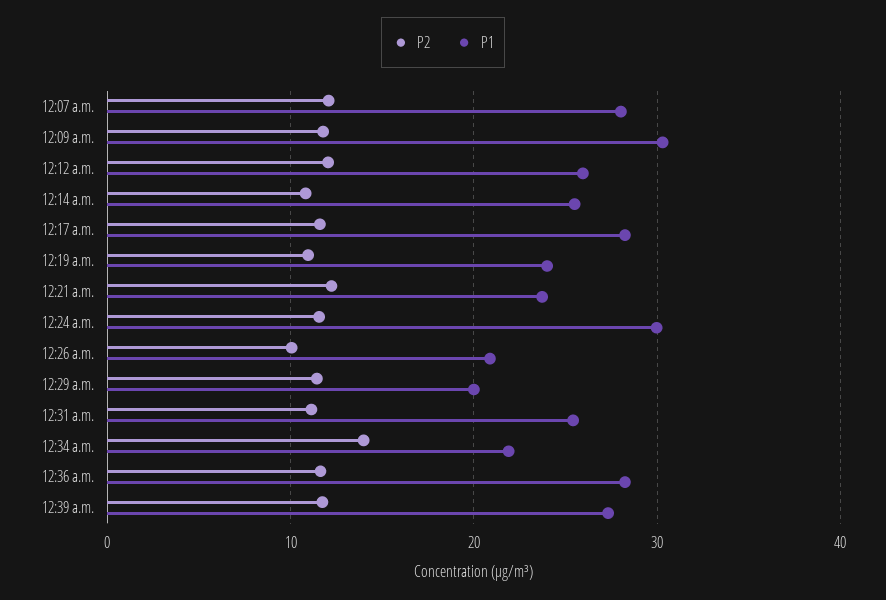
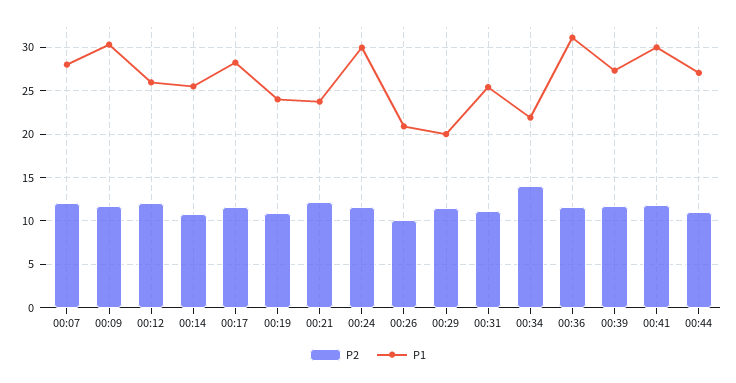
P1, 12:36 a.m.: 28 -> 31
P2, 00:41: none -> 12
P1, 00:41: none -> 30
P2, 00:44: none -> 11
P1, 00:44: none -> 27

